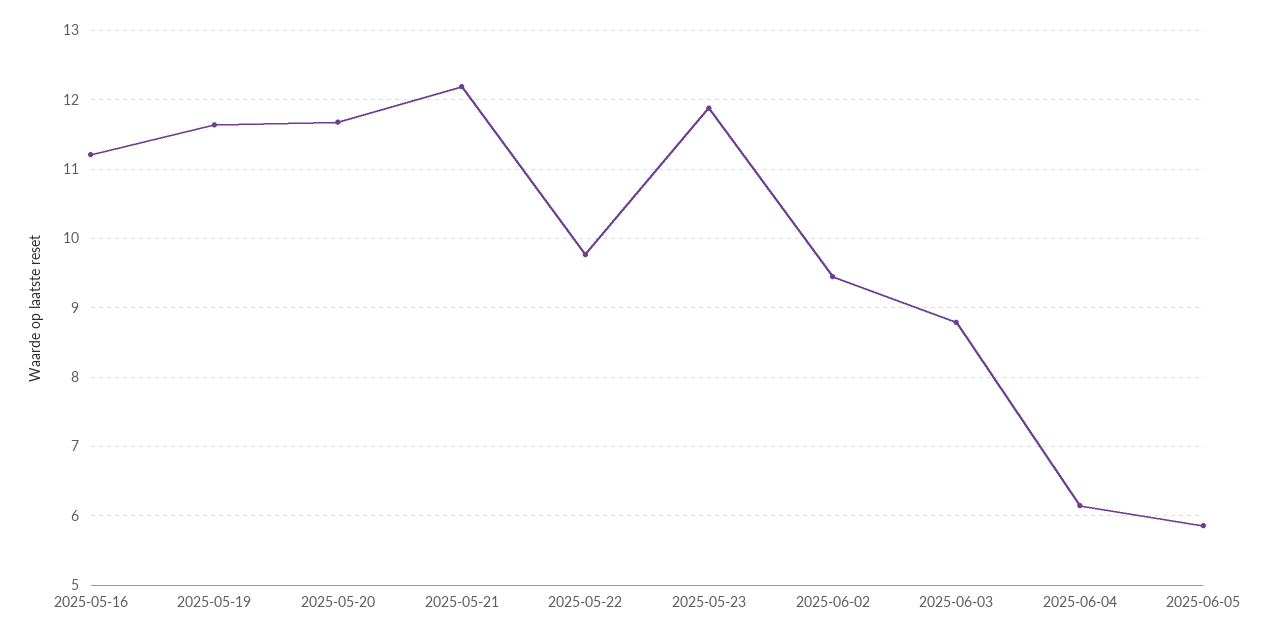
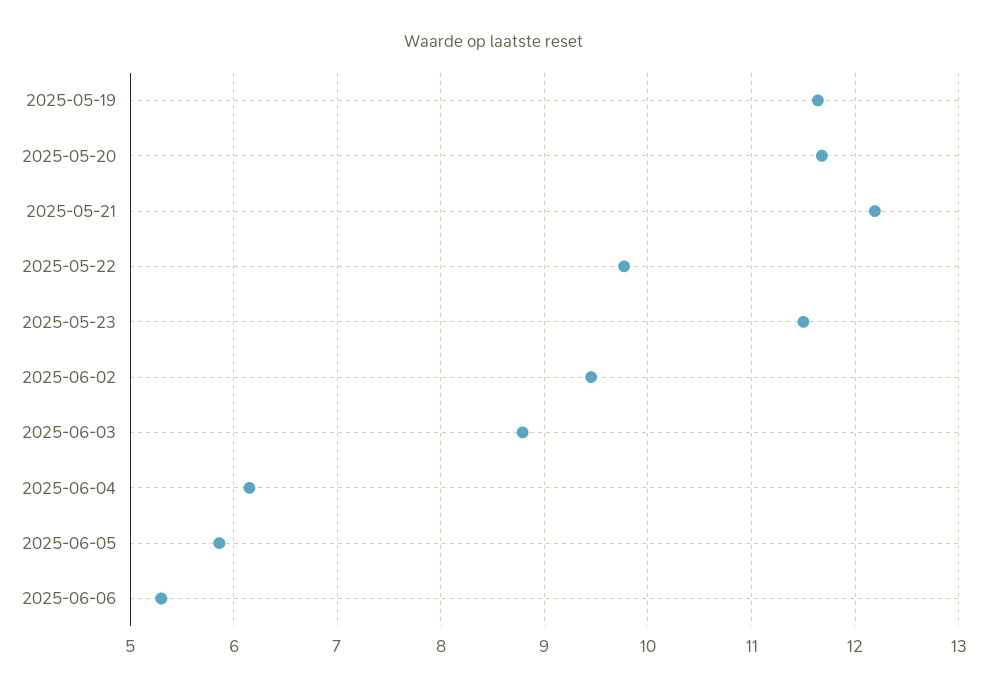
2025-05-16: 11.2 -> none
2025-05-23: 11.9 -> 11.5
2025-06-06: none -> 5.3

